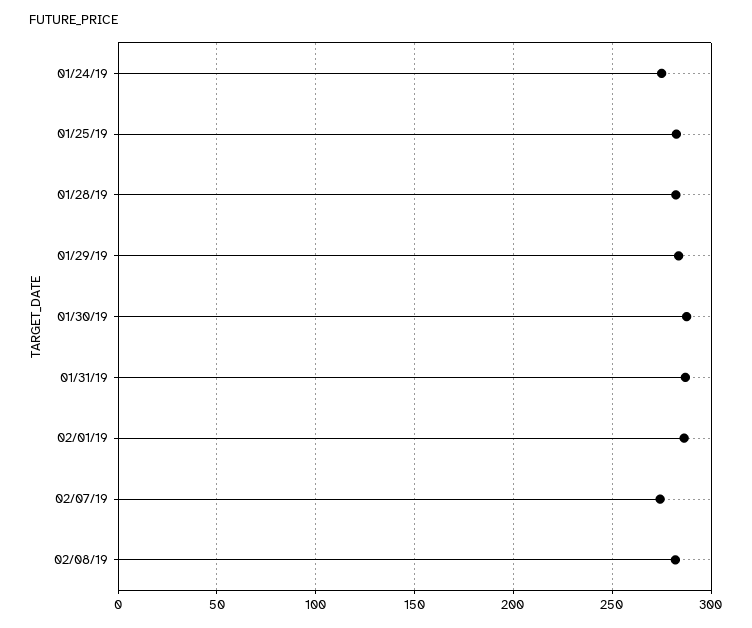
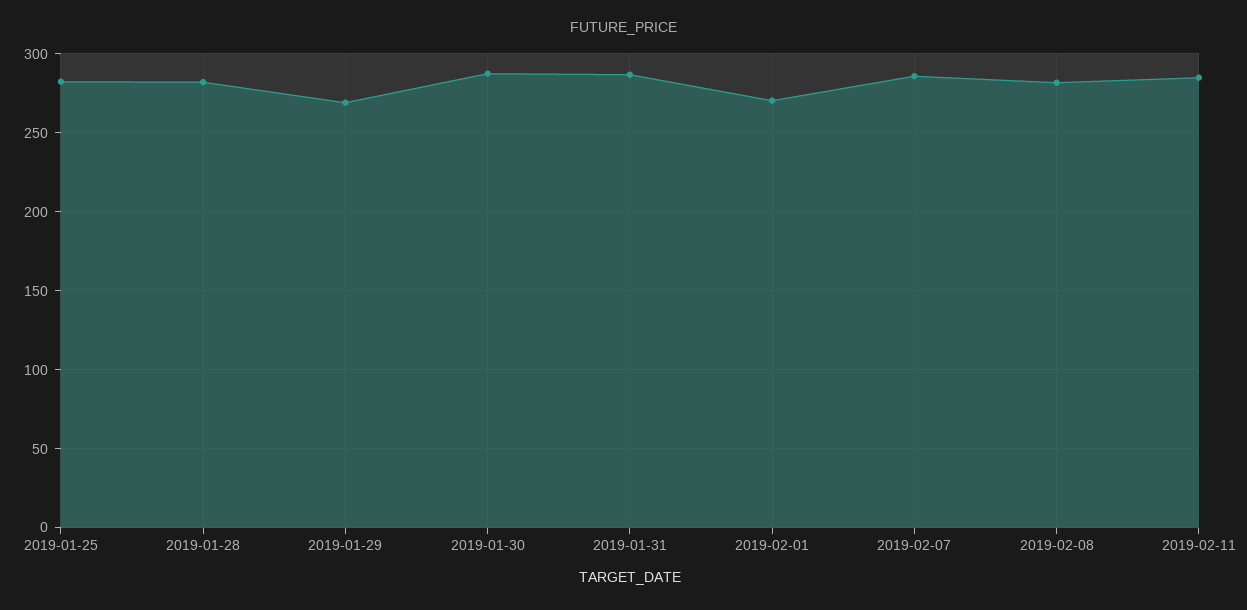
01/24/19: 275 -> none
01/29/19: 285 -> 270
02/01/19: 285 -> 270
02/07/19: 275 -> 285
2019-02-11: none -> 285

